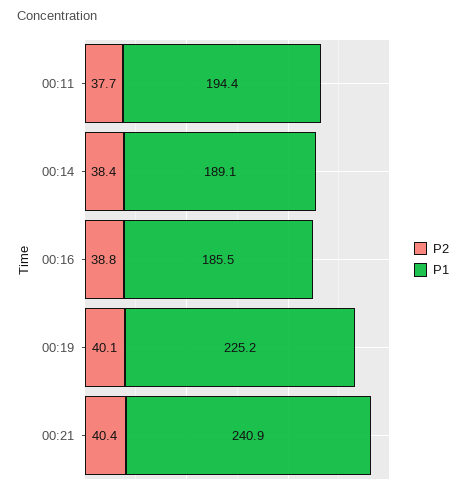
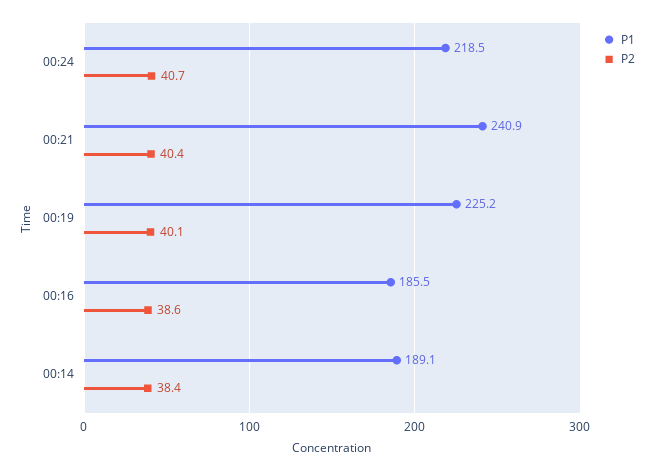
P2, 00:11: 37.7 -> none
P1, 00:11: 194.4 -> none
P2, 00:16: 38.8 -> 38.6
P1, 00:24: none -> 218.5
P2, 00:24: none -> 40.7

